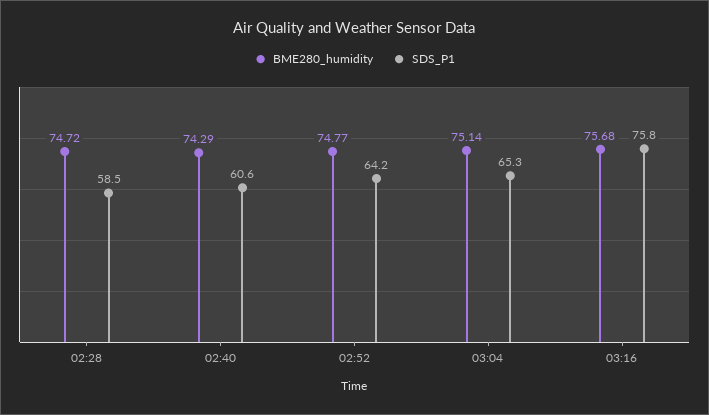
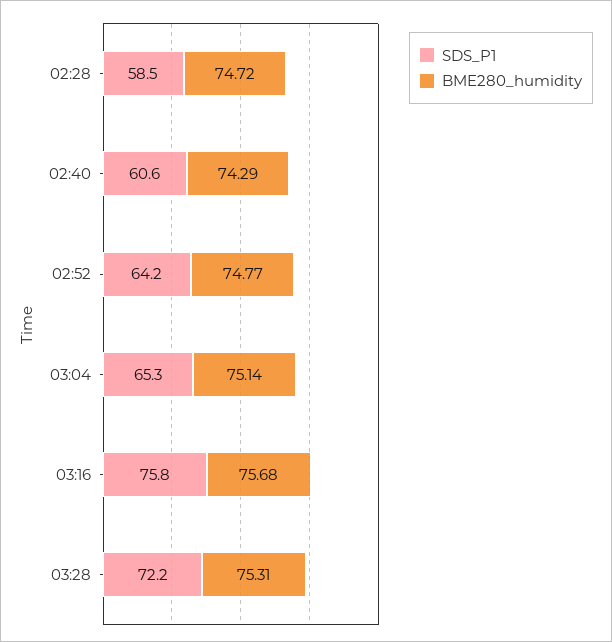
SDS_P1, 03:28: none -> 72.2
BME280_humidity, 03:28: none -> 75.31

